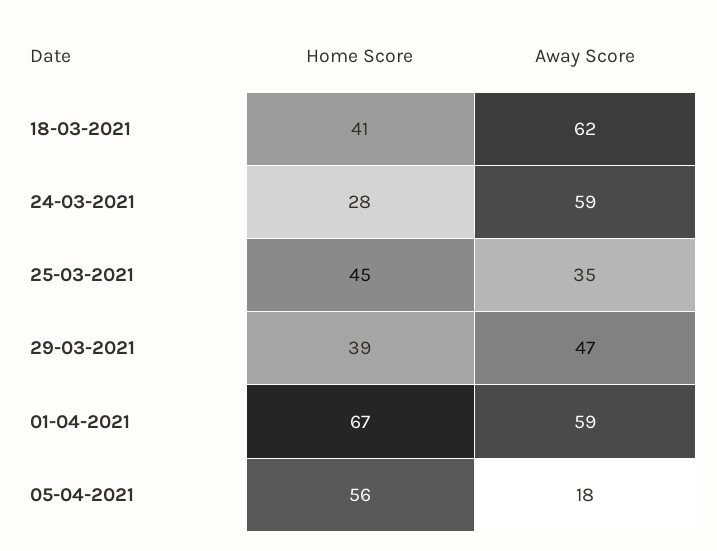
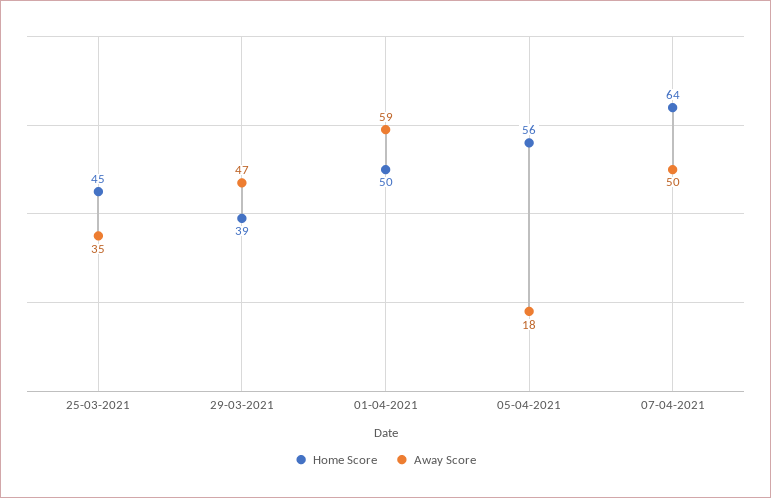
Home Score, 18-03-2021: 41 -> none
Away Score, 18-03-2021: 62 -> none
Home Score, 24-03-2021: 28 -> none
Away Score, 24-03-2021: 59 -> none
Home Score, 01-04-2021: 67 -> 50
Home Score, 07-04-2021: none -> 64
Away Score, 07-04-2021: none -> 50

